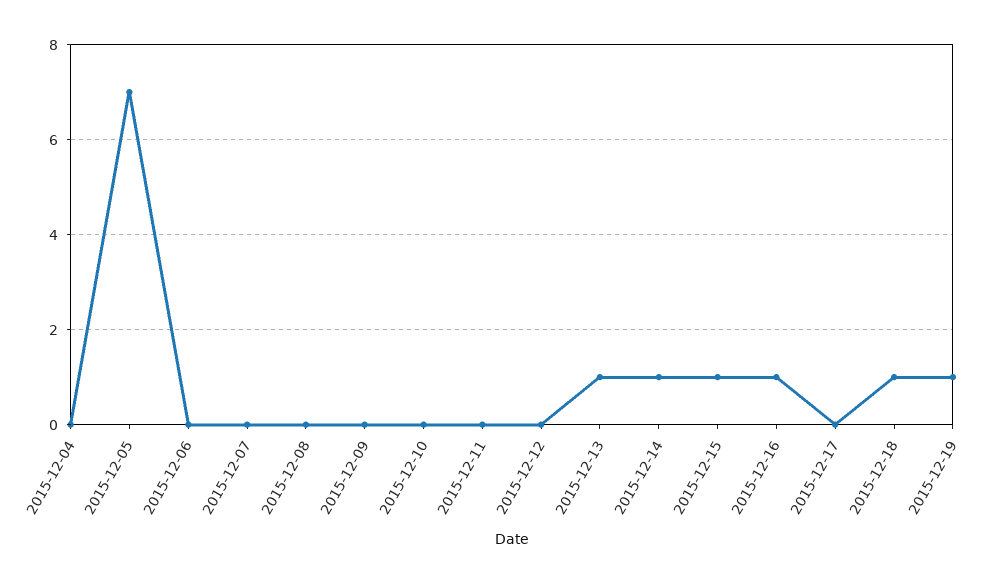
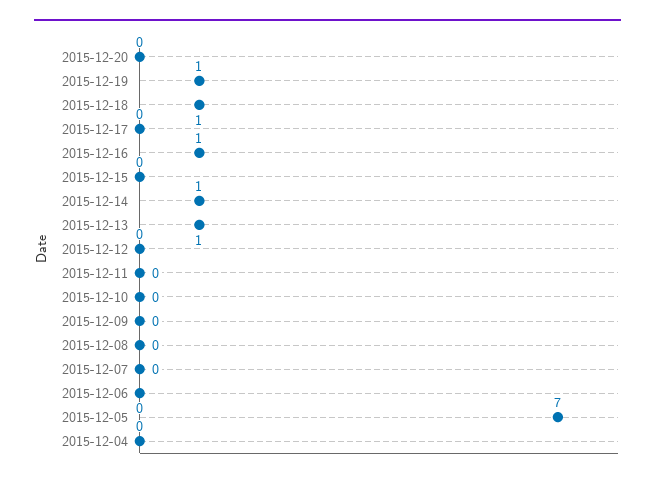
2015-12-15: 1 -> 0
2015-12-20: none -> 0

